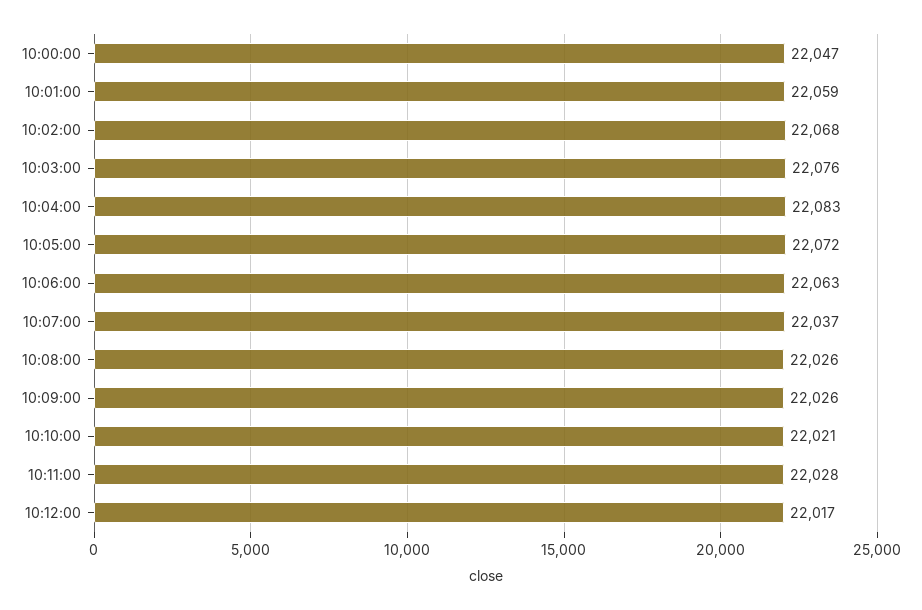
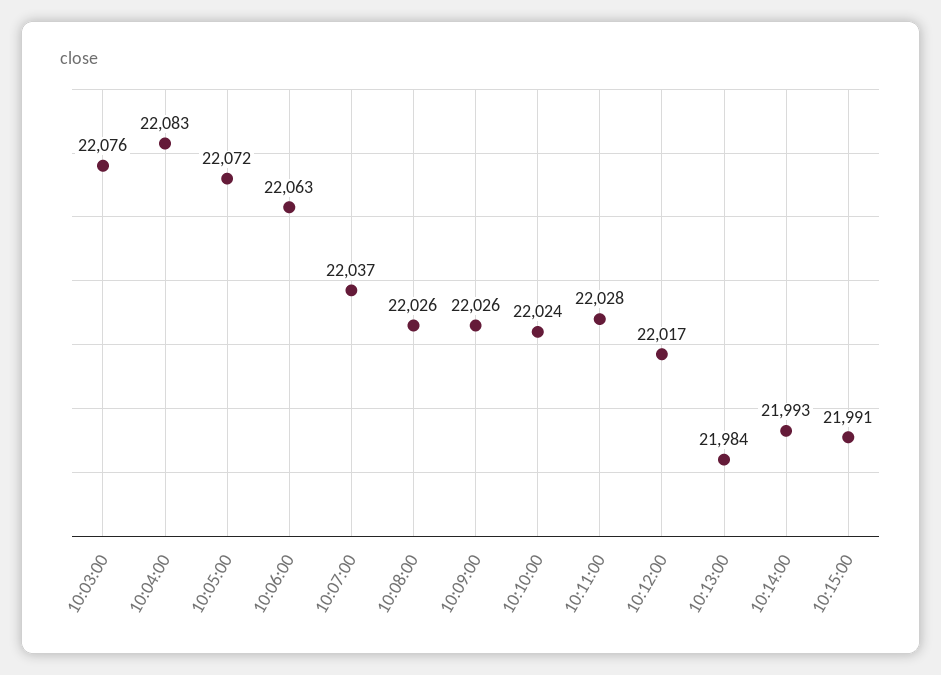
10:00:00: 22047 -> none
10:01:00: 22059 -> none
10:02:00: 22068 -> none
10:10:00: 22021 -> 22024
10:13:00: none -> 21984
10:14:00: none -> 21993
10:15:00: none -> 21991

